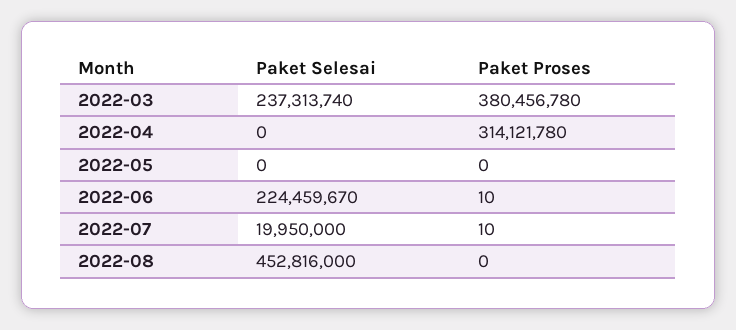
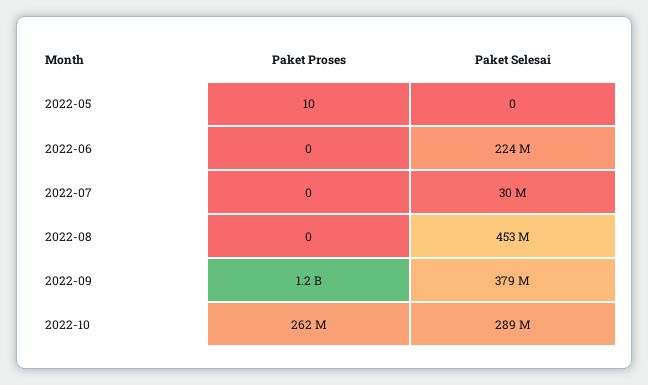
Paket Selesai, 2022-03: 237313740 -> none
Paket Proses, 2022-03: 380456780 -> none
Paket Selesai, 2022-04: 0 -> none
Paket Proses, 2022-04: 314121780 -> none
Paket Proses, 2022-05: 0 -> 10
Paket Proses, 2022-06: 10 -> 0
Paket Selesai, 2022-07: 19950000 -> 30000000
Paket Proses, 2022-07: 10 -> 0
Paket Proses, 2022-09: none -> 1200000000
Paket Selesai, 2022-09: none -> 379000000
Paket Proses, 2022-10: none -> 262000000
Paket Selesai, 2022-10: none -> 289000000

